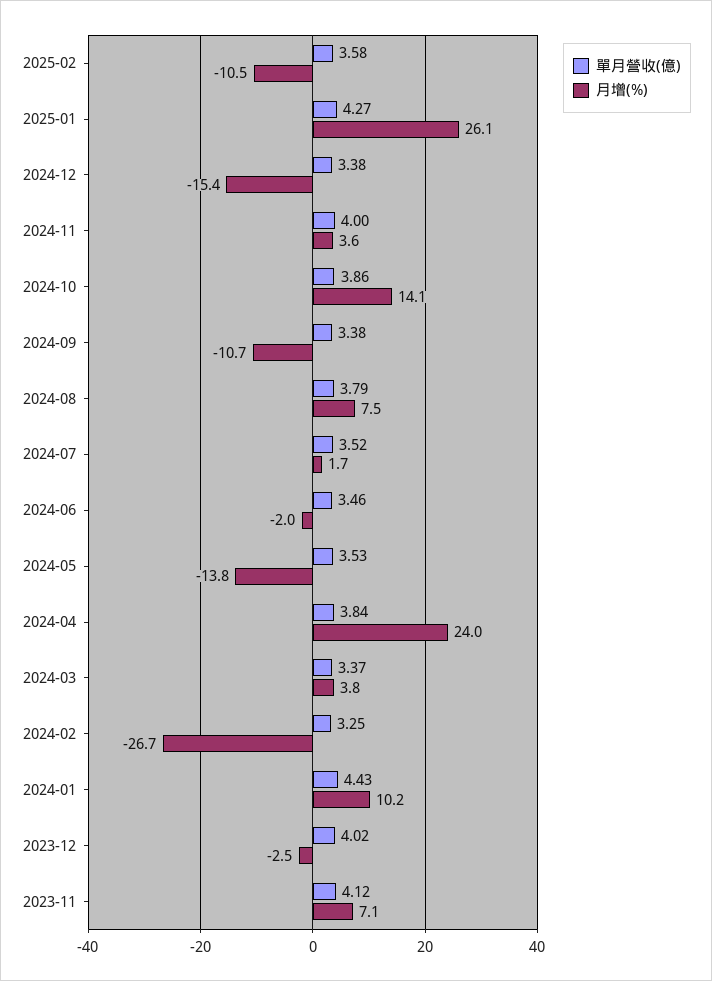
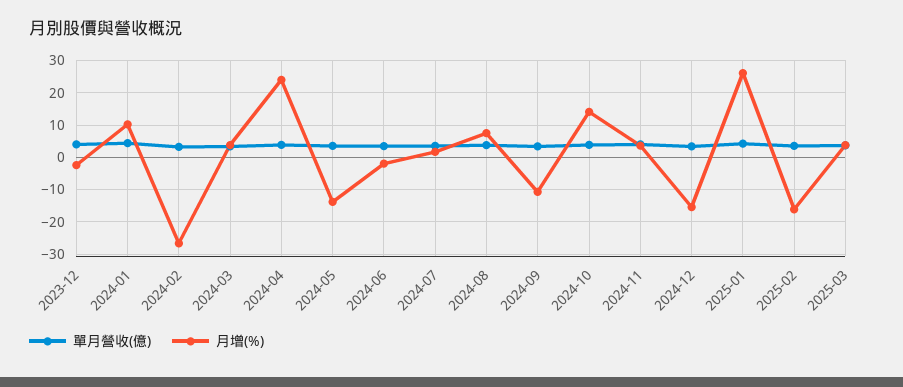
月增(%), 2025-02: -10.5 -> -16
單月營收(億), 2023-11: 4.12 -> none
月增(%), 2023-11: 7.1 -> none
單月營收(億), 2025-03: none -> 4
月增(%), 2025-03: none -> 4

